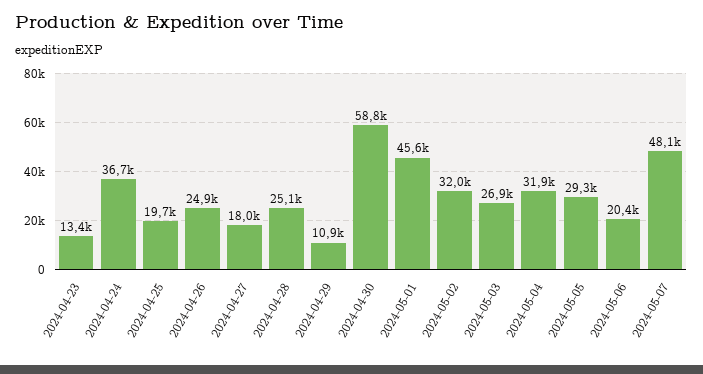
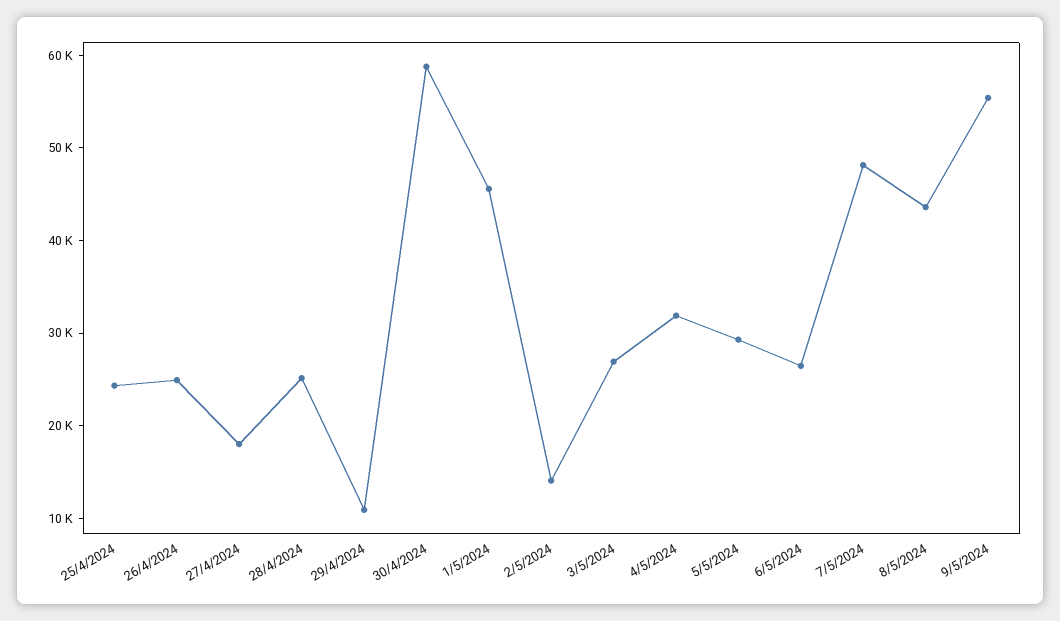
2024-04-23: 13400 -> none
2024-04-24: 36700 -> none
2024-04-25: 19700 -> 24000
2024-05-02: 32000 -> 14000
2024-05-06: 20400 -> 26000
8/5/2024: none -> 44000
9/5/2024: none -> 56000

